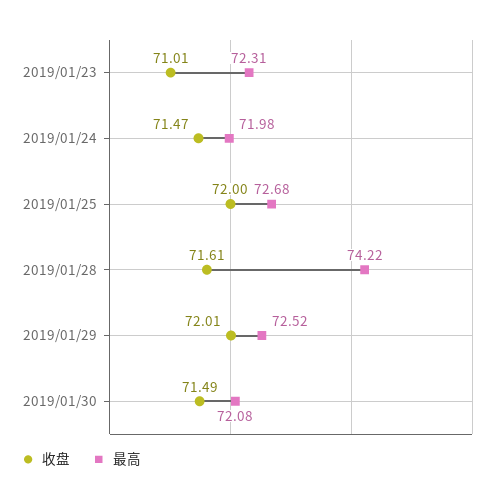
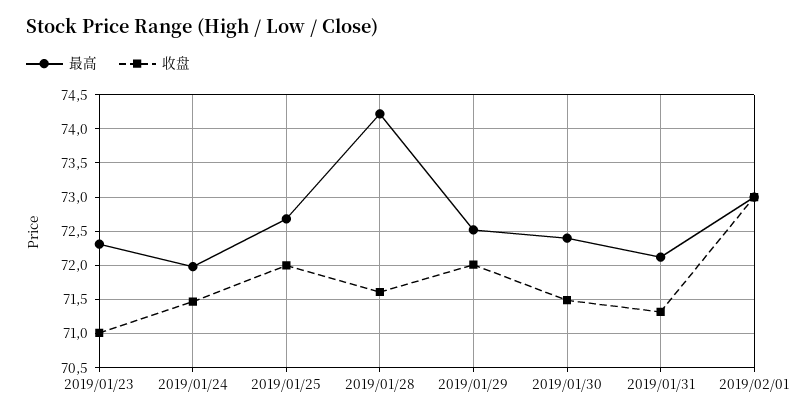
最高, 2019/01/30: 72.08 -> 72.4
最高, 2019/01/31: none -> 72.1
收盘, 2019/01/31: none -> 71.3
最高, 2019/02/01: none -> 73
收盘, 2019/02/01: none -> 73

